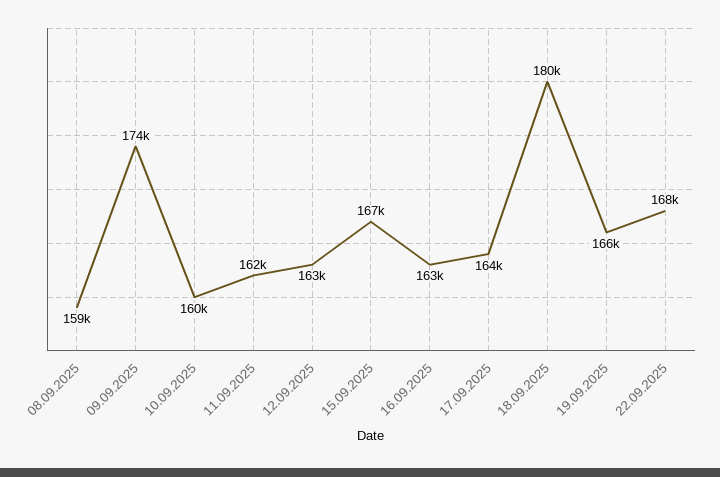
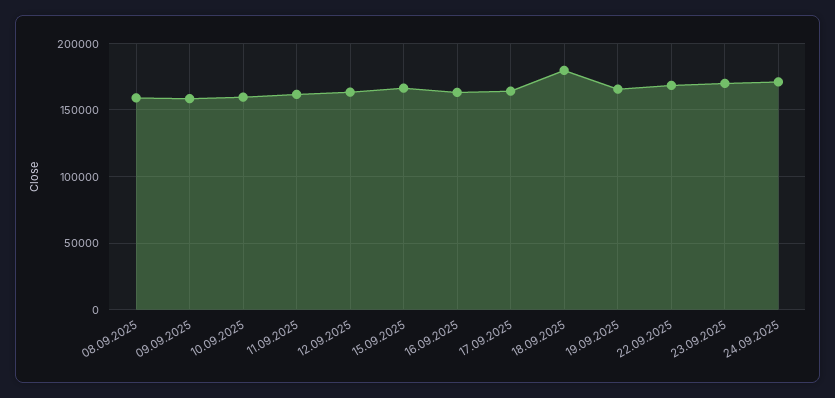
09.09.2025: 174000 -> 160000
23.09.2025: none -> 170000
24.09.2025: none -> 170000

